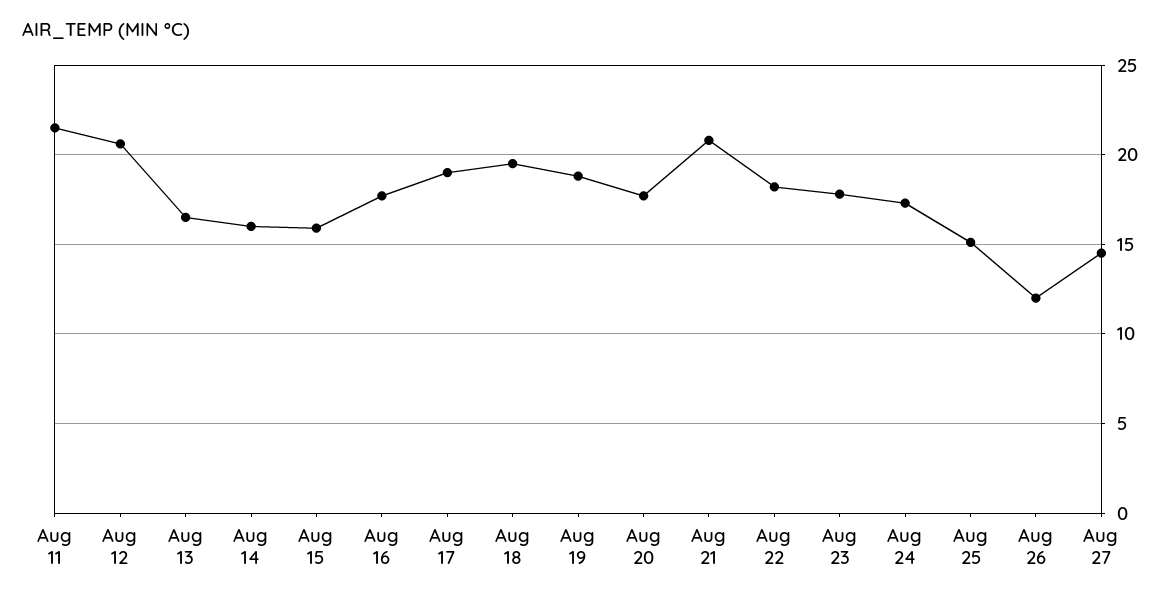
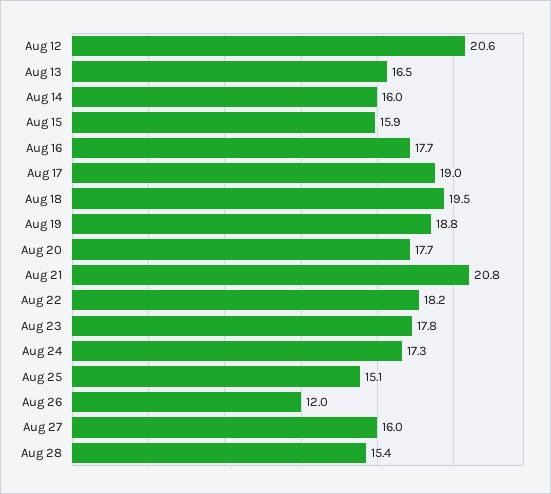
Aug 11: 21.5 -> none
Aug 27: 14.5 -> 16
Aug 28: none -> 15.4

